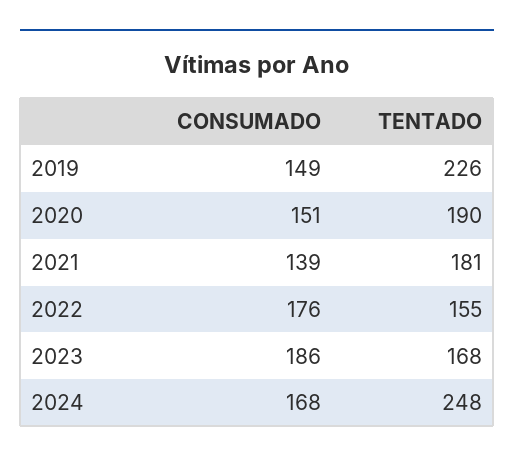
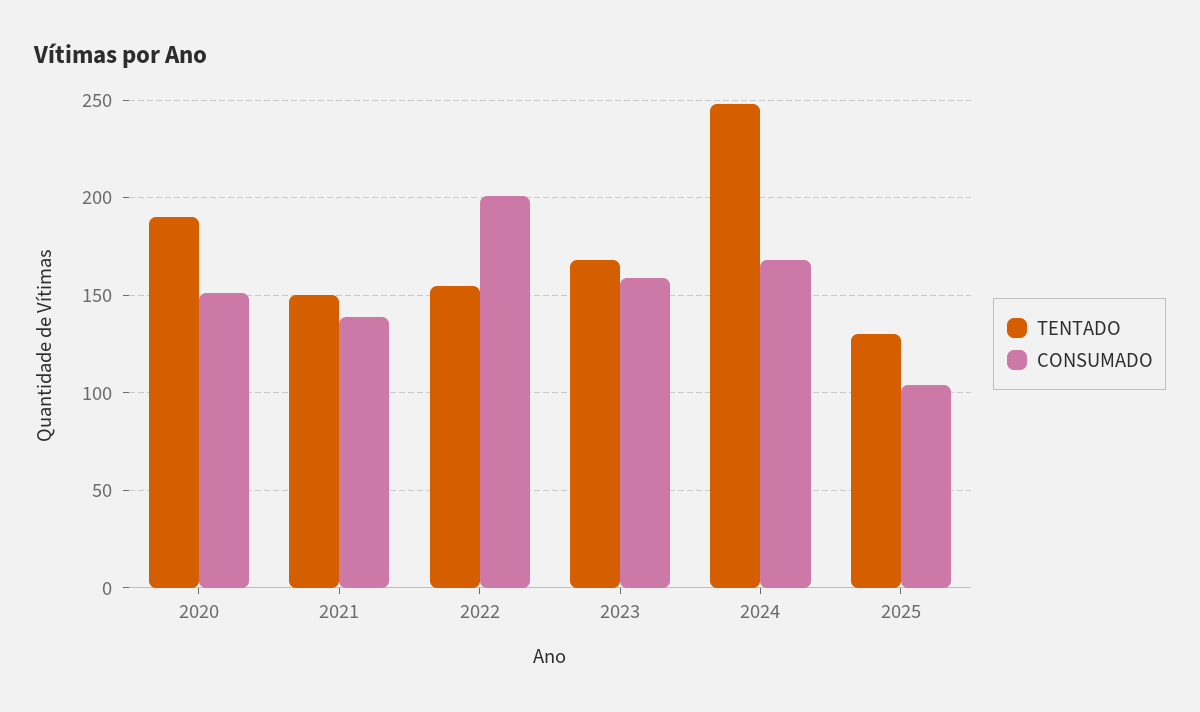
CONSUMADO, 2019: 149 -> none
TENTADO, 2019: 226 -> none
TENTADO, 2021: 181 -> 150
CONSUMADO, 2022: 176 -> 200
CONSUMADO, 2023: 186 -> 160
TENTADO, 2025: none -> 130
CONSUMADO, 2025: none -> 105

